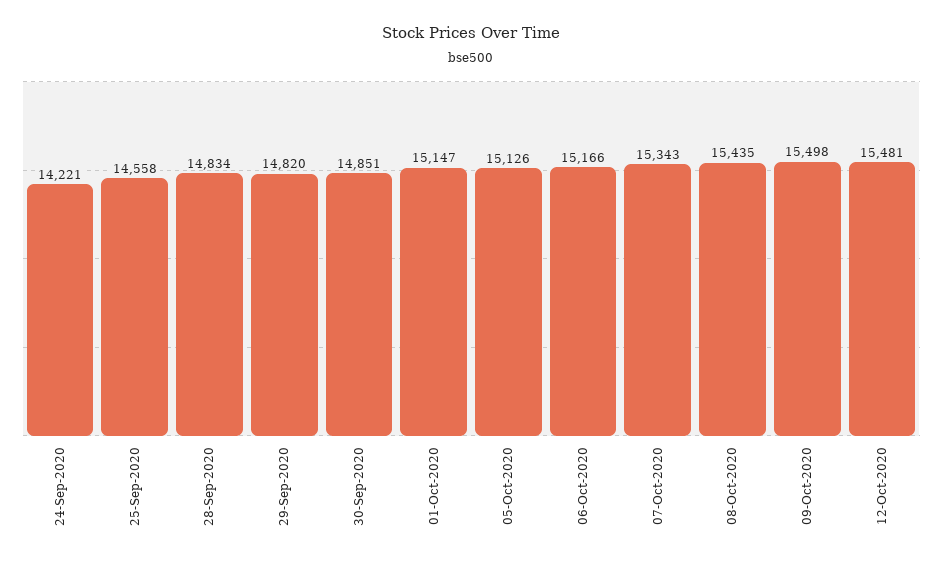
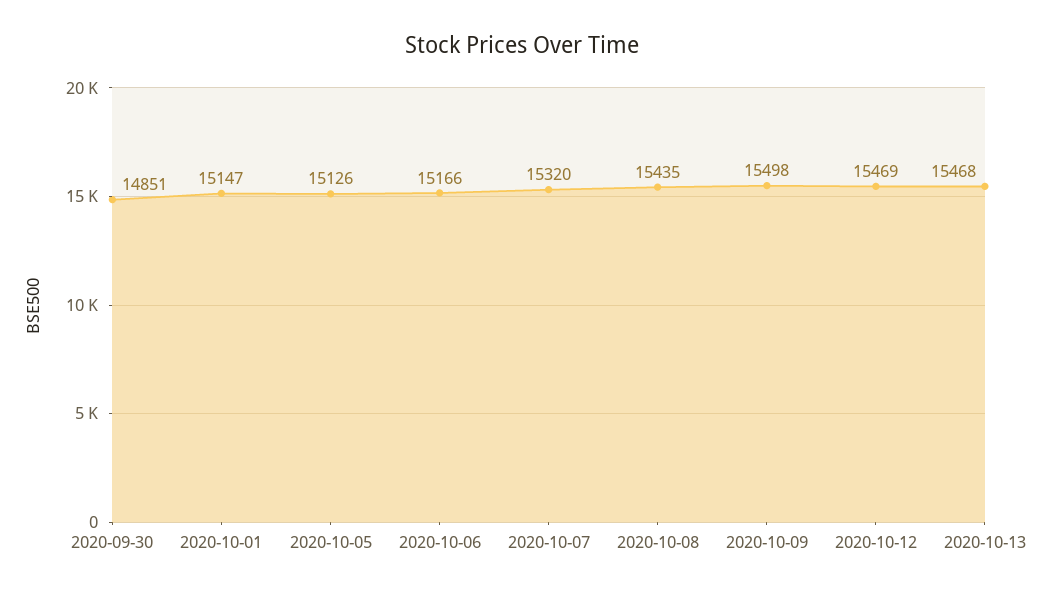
24-Sep-2020: 14221 -> none
25-Sep-2020: 14558 -> none
28-Sep-2020: 14834 -> none
29-Sep-2020: 14820 -> none
07-Oct-2020: 15343 -> 15320
12-Oct-2020: 15481 -> 15469
2020-10-13: none -> 15468

